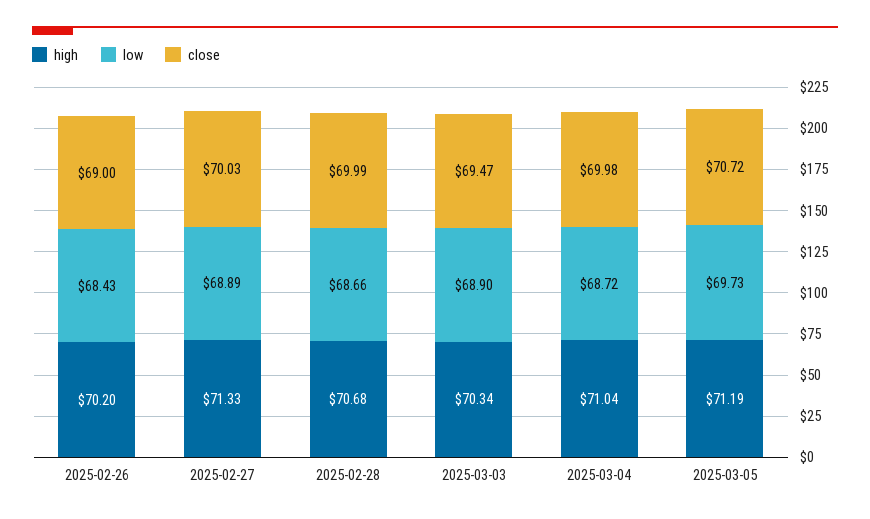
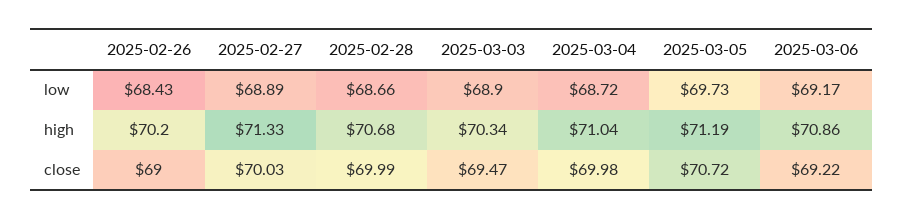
low, 2025-03-06: none -> 69.17
high, 2025-03-06: none -> 70.86
close, 2025-03-06: none -> 69.22

